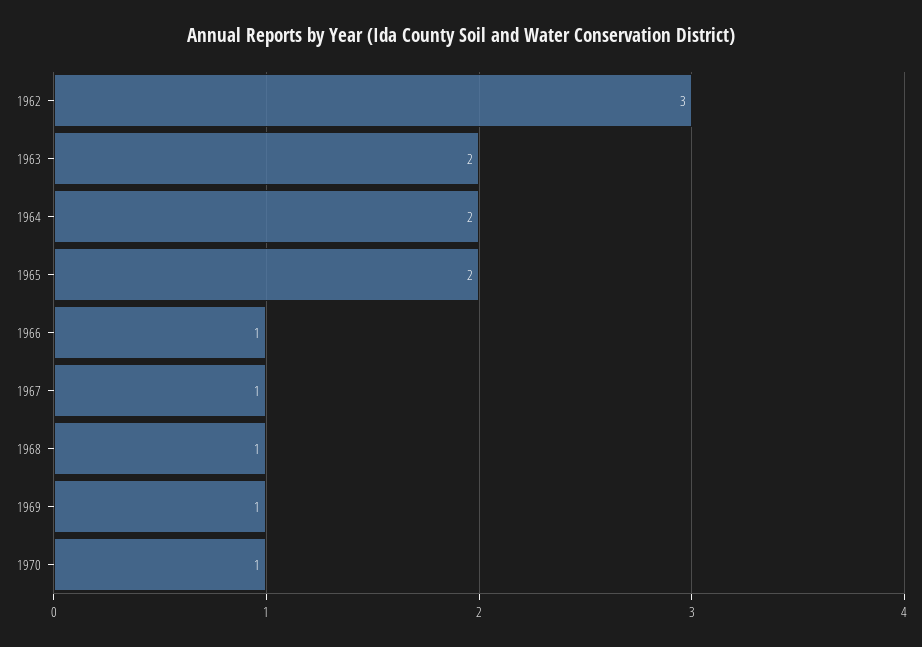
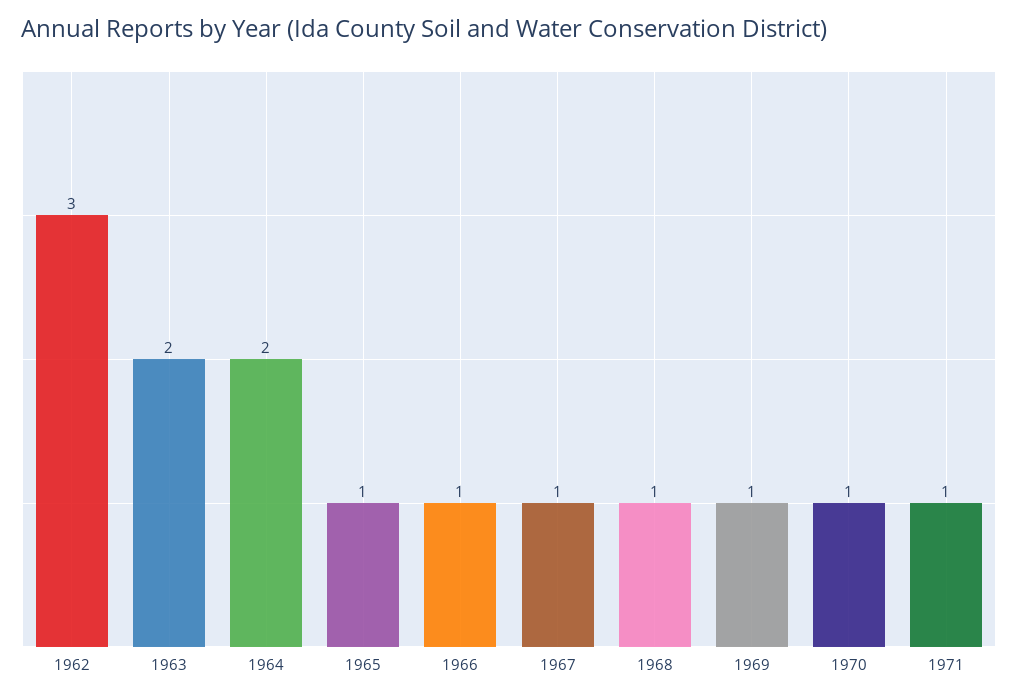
1965: 2 -> 1
1971: none -> 1

